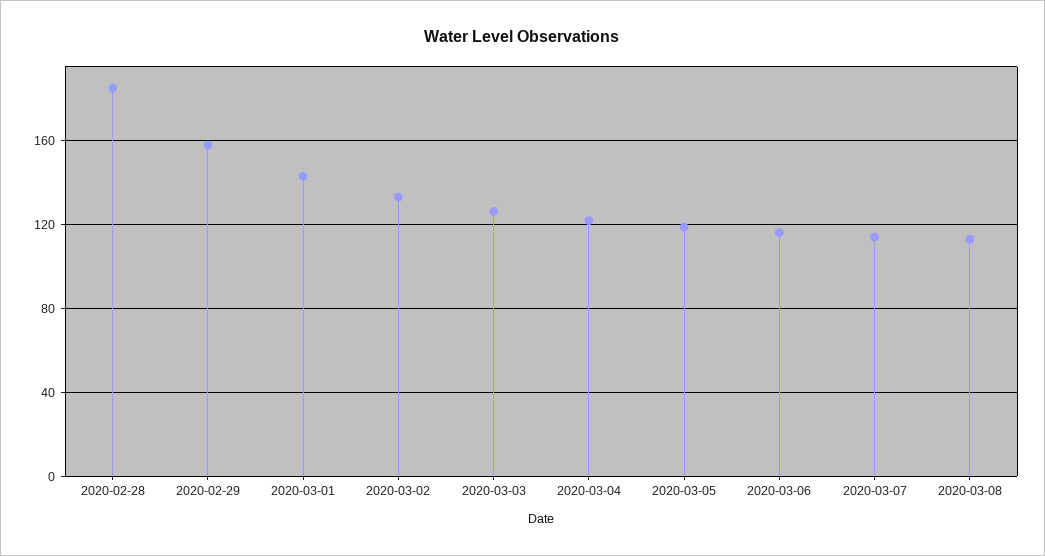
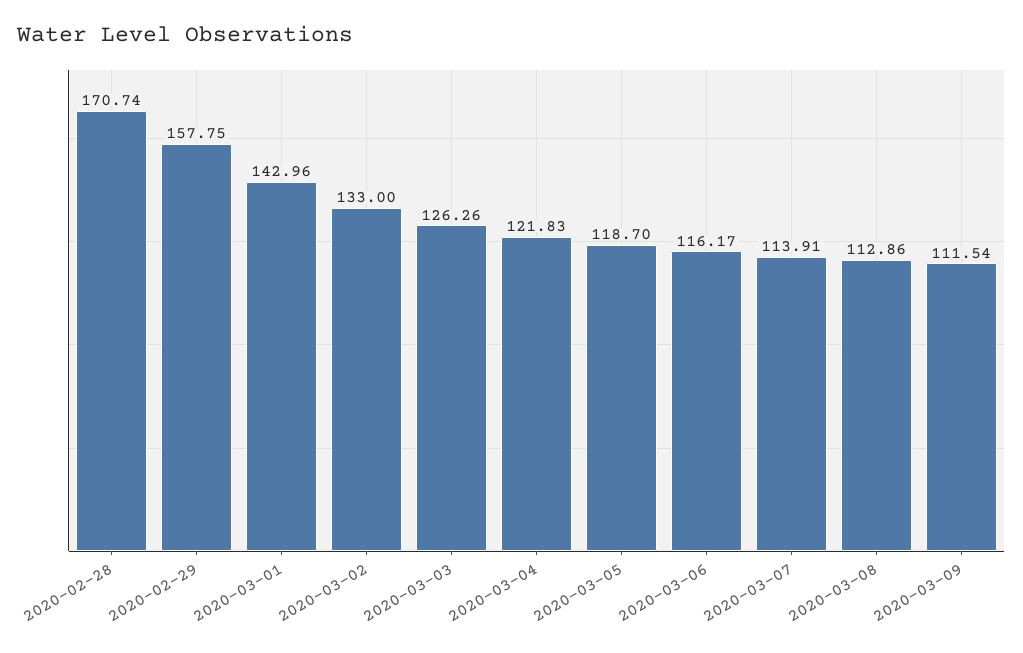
2020-02-28: 185 -> 170.74
2020-03-09: none -> 111.54

